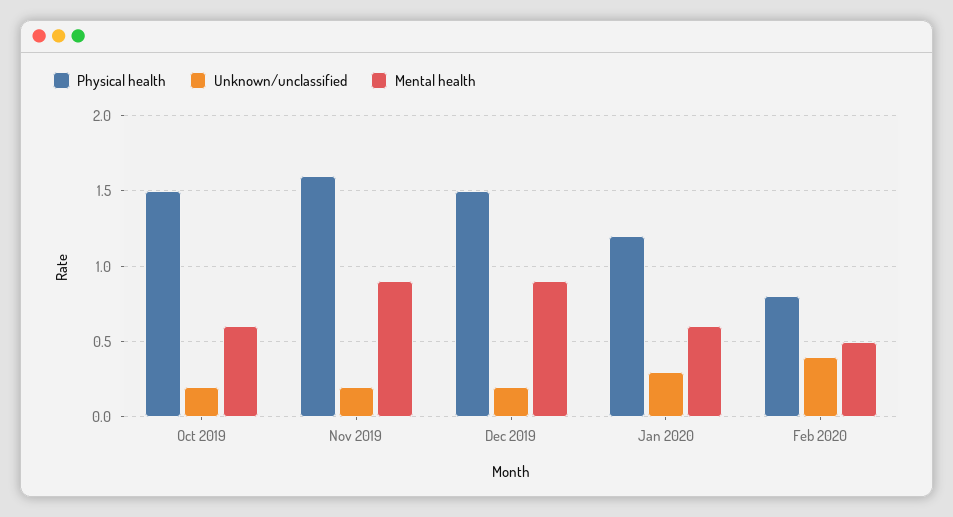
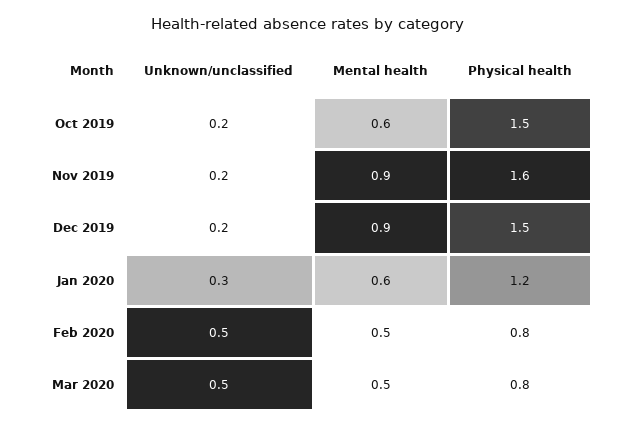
Unknown/unclassified, Feb 2020: 0.4 -> 0.5
Unknown/unclassified, Mar 2020: none -> 0.5
Mental health, Mar 2020: none -> 0.5
Physical health, Mar 2020: none -> 0.8

